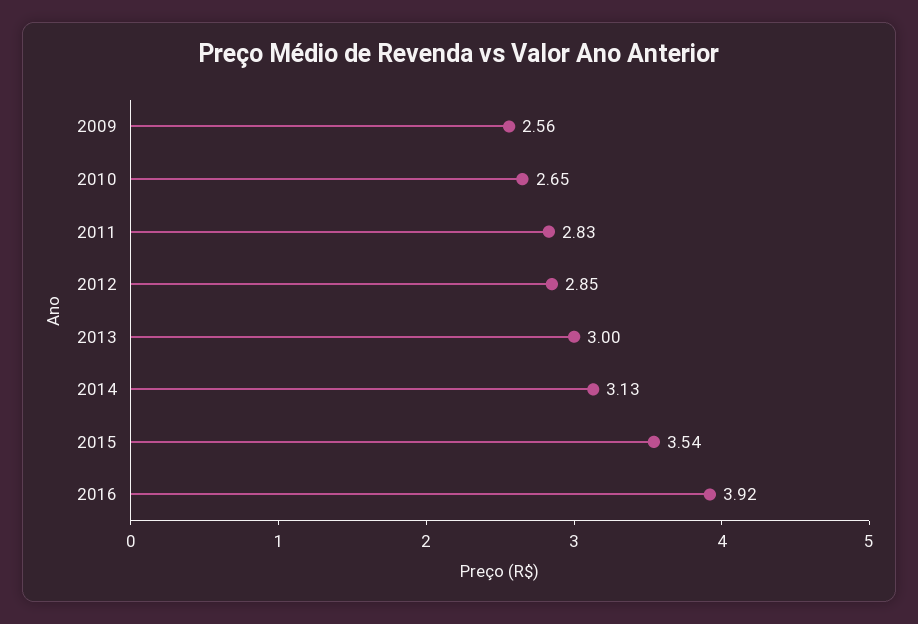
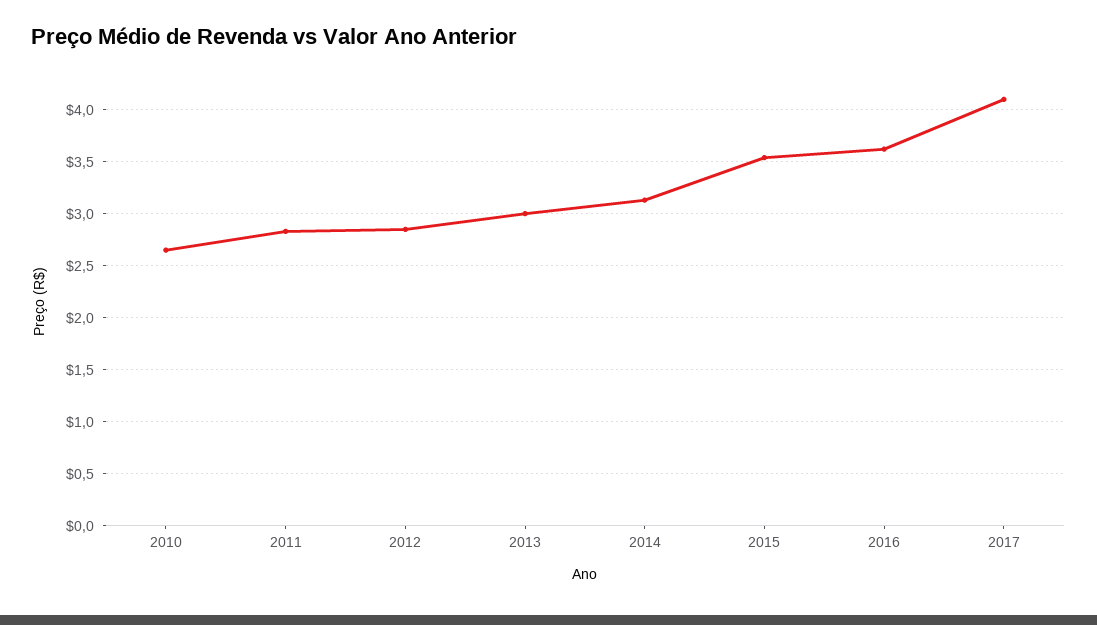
2009: 2.56 -> none
2016: 3.92 -> 3.6
2017: none -> 4.1

